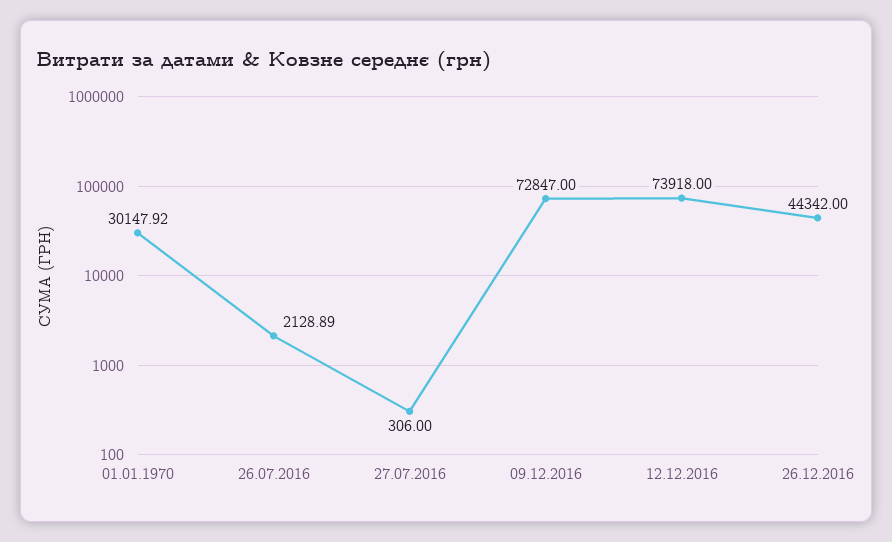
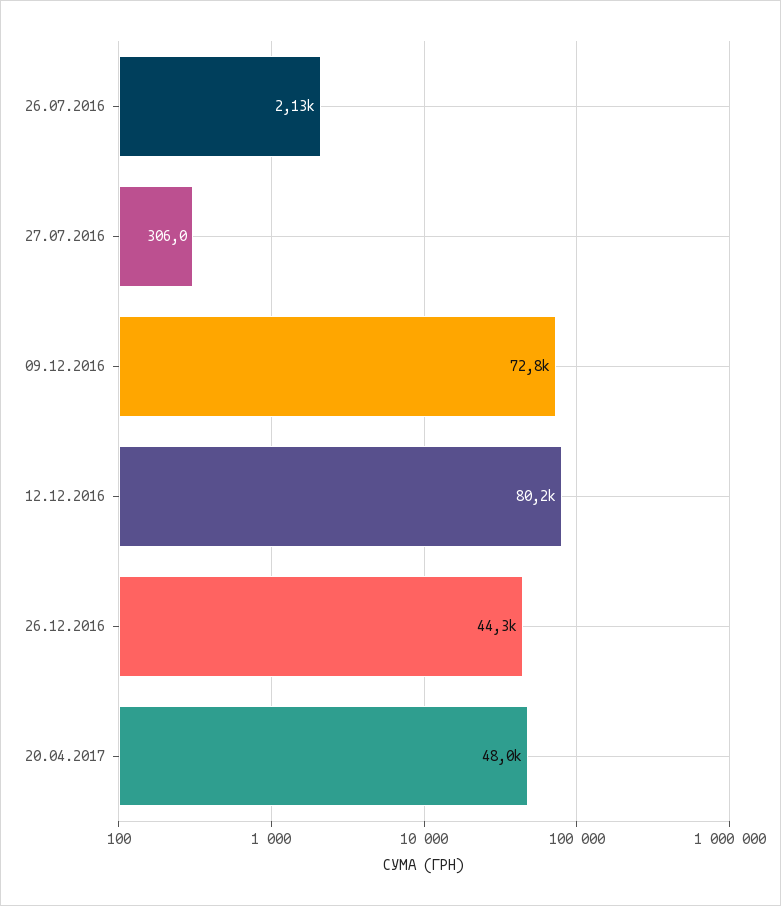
01.01.1970: 30147.92 -> none
12.12.2016: 73918 -> 80200
20.04.2017: none -> 48000

